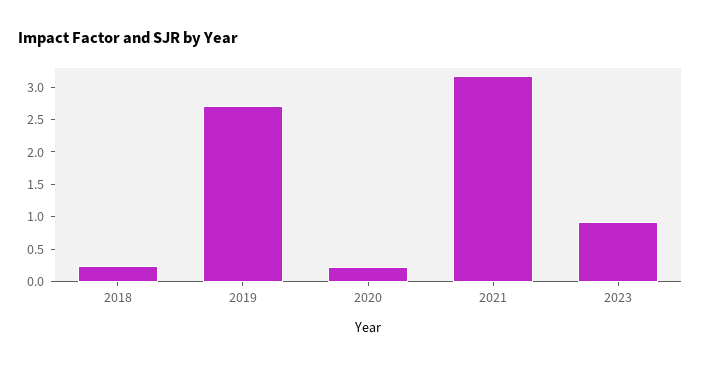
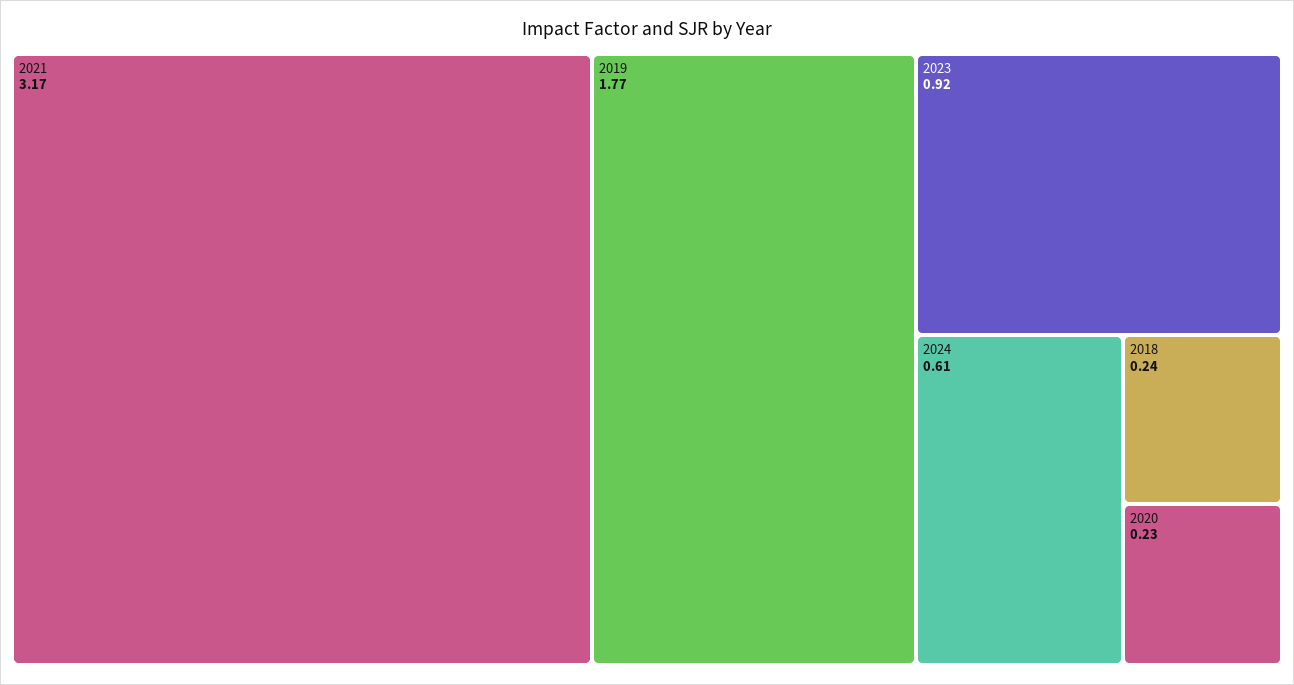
2019: 2.75 -> 1.77
2024: none -> 0.61

